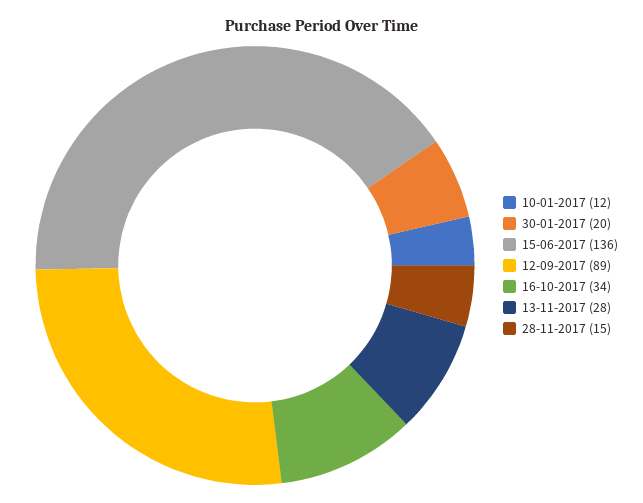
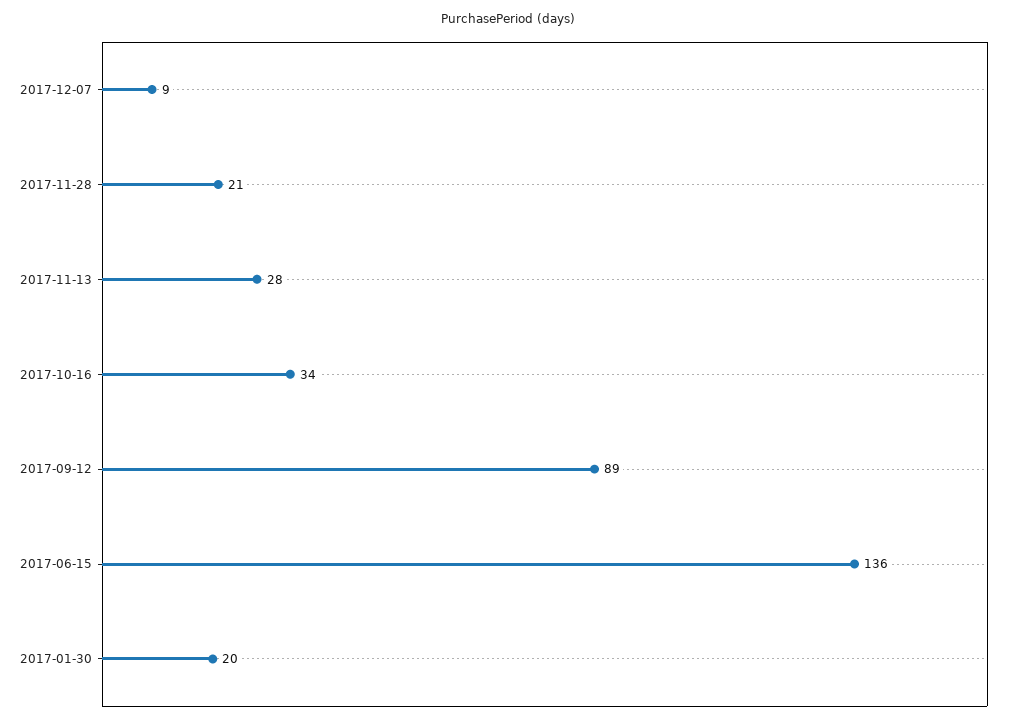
10-01-2017: 12 -> none
28-11-2017: 15 -> 21
2017-12-07: none -> 9

